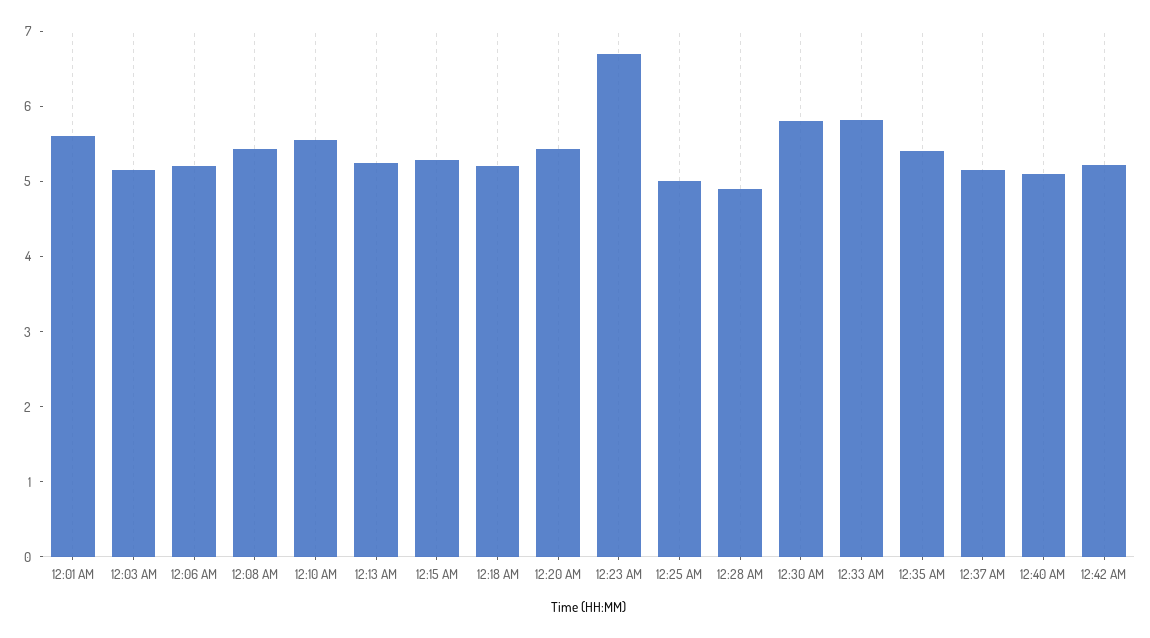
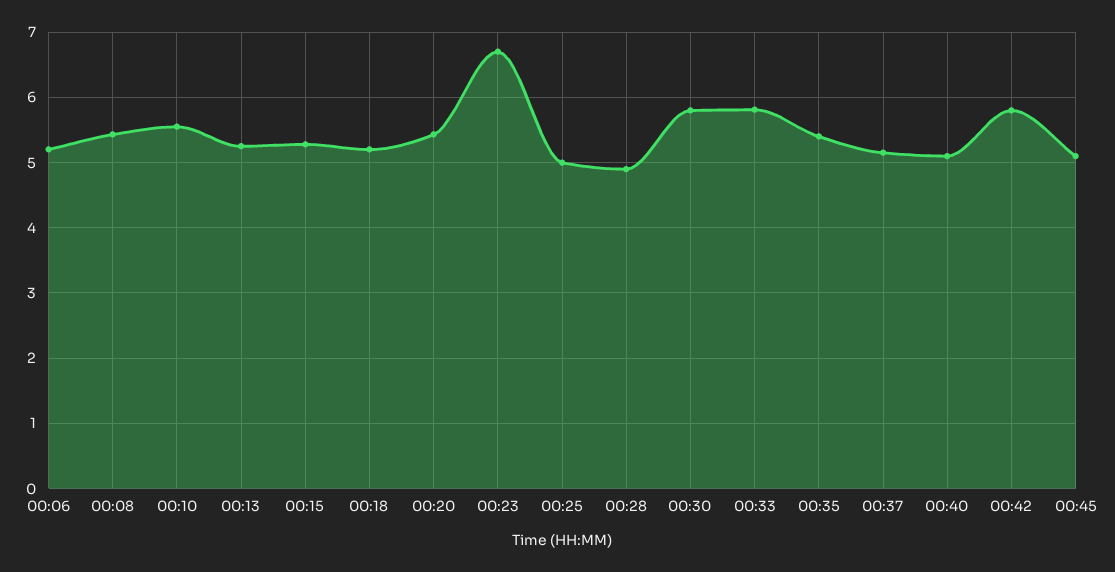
12:01 AM: 5.6 -> none
12:03 AM: 5.2 -> none
12:42 AM: 5.2 -> 5.8
00:45: none -> 5.1

